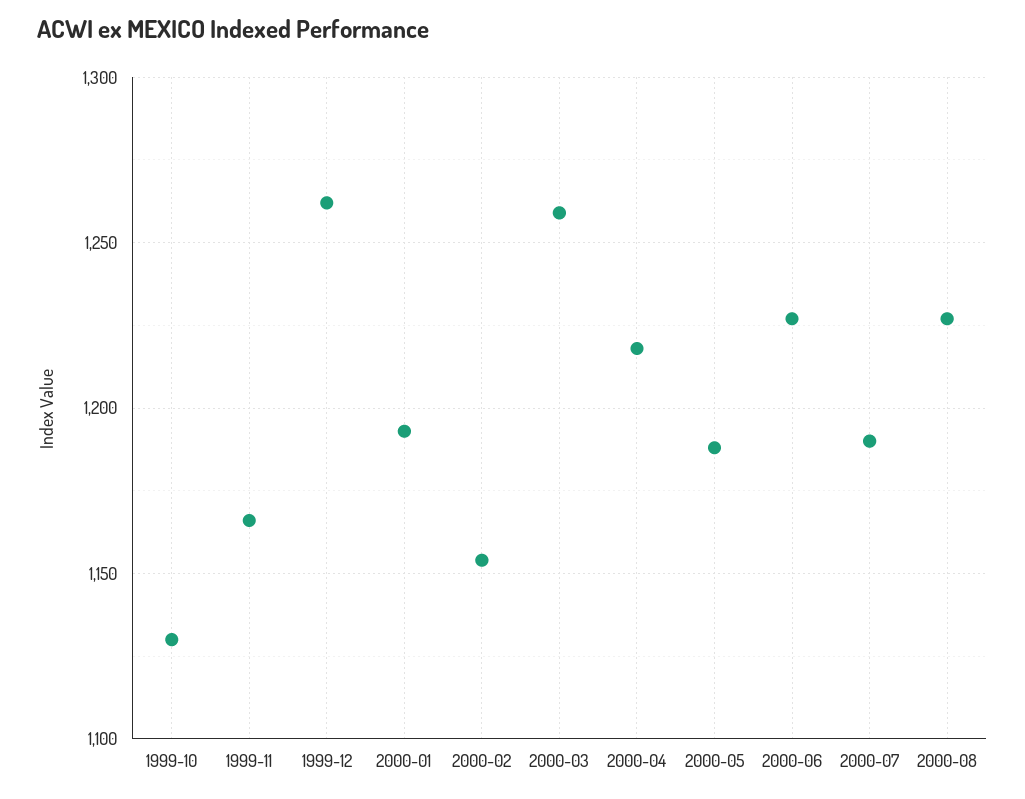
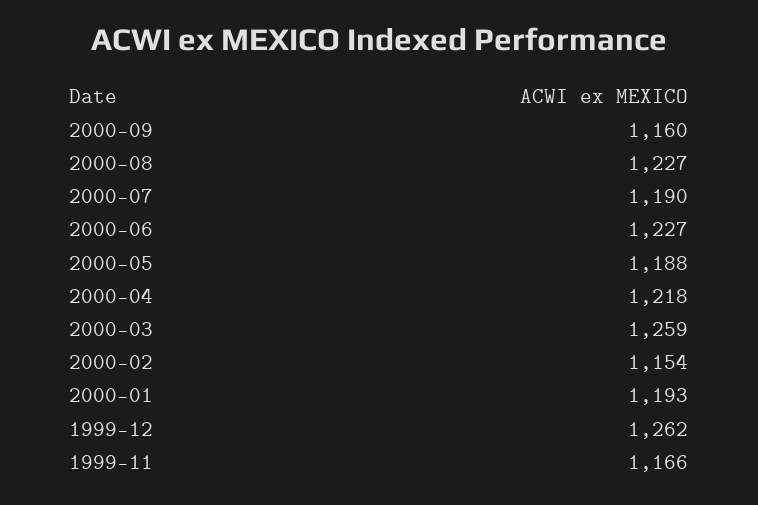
1999-10: 1130 -> none
2000-09: none -> 1160

